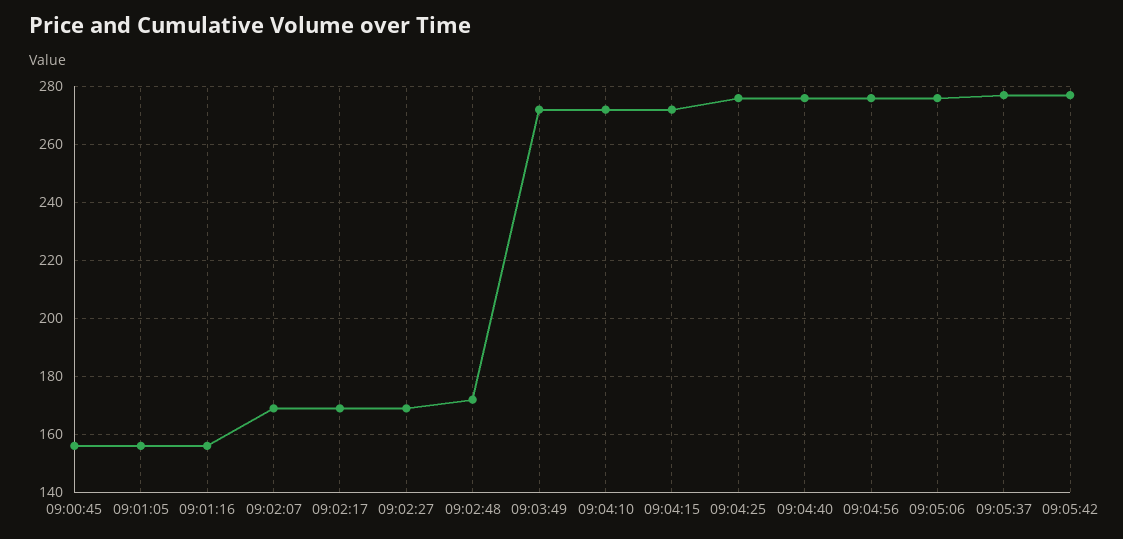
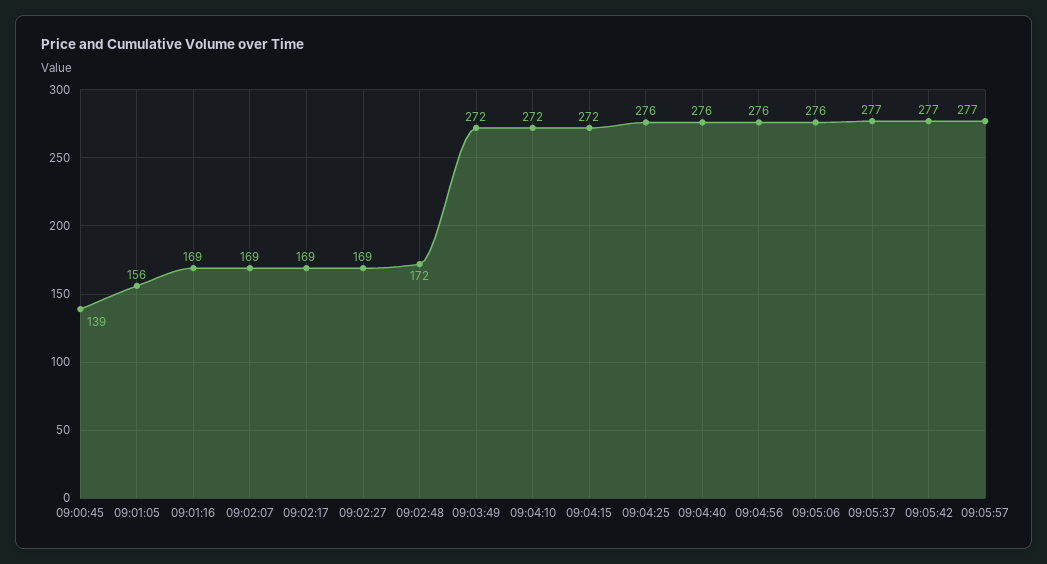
09:00:45: 155 -> 139
09:01:16: 155 -> 169
09:05:57: none -> 277

